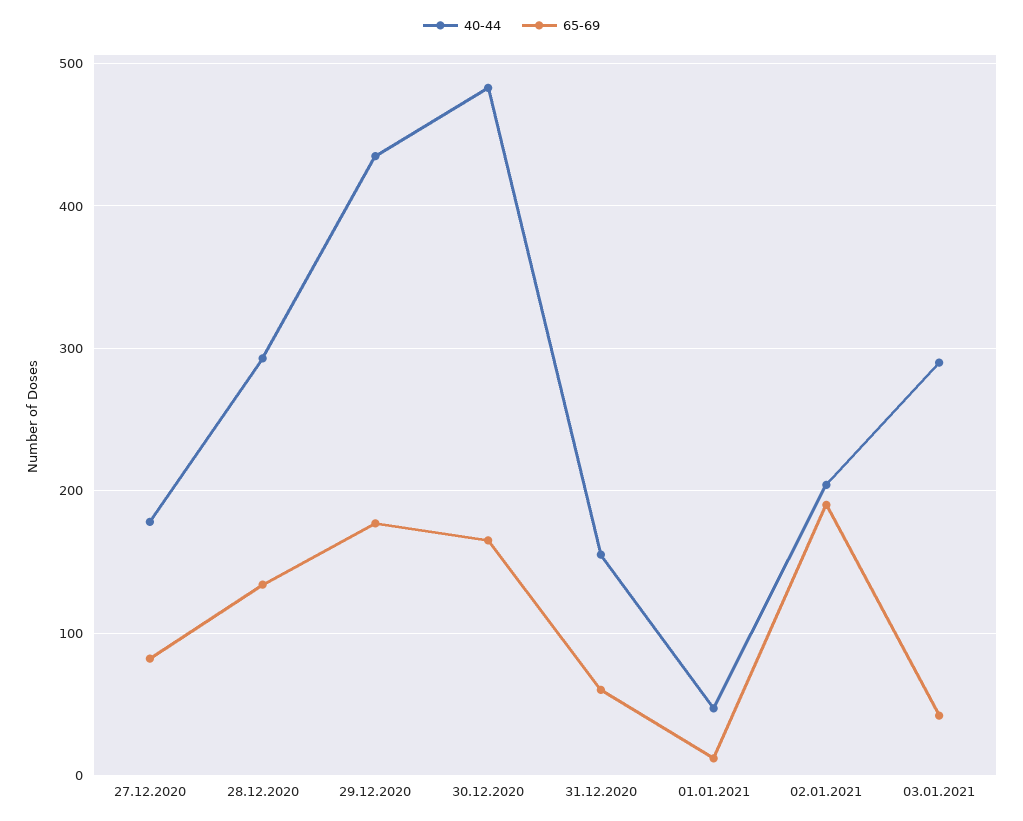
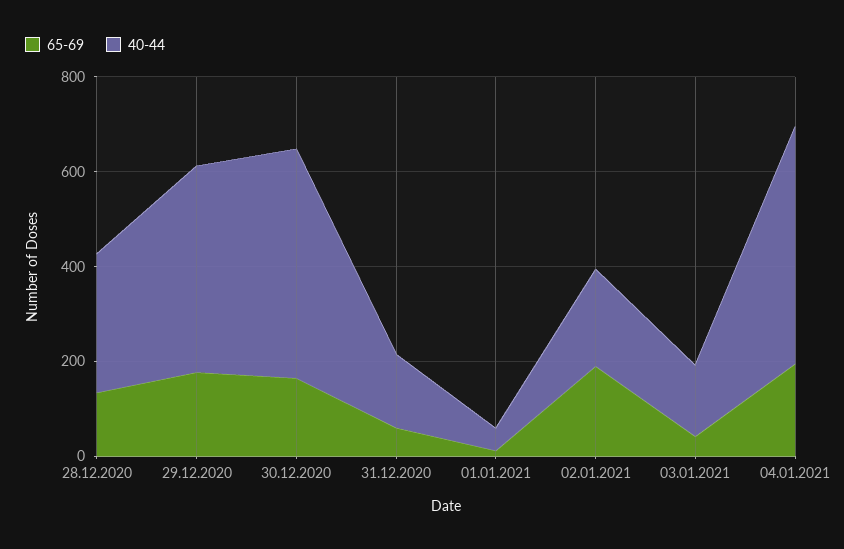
40-44, 27.12.2020: 180 -> none
65-69, 27.12.2020: 80 -> none
40-44, 03.01.2021: 290 -> 150
65-69, 04.01.2021: none -> 200
40-44, 04.01.2021: none -> 500

